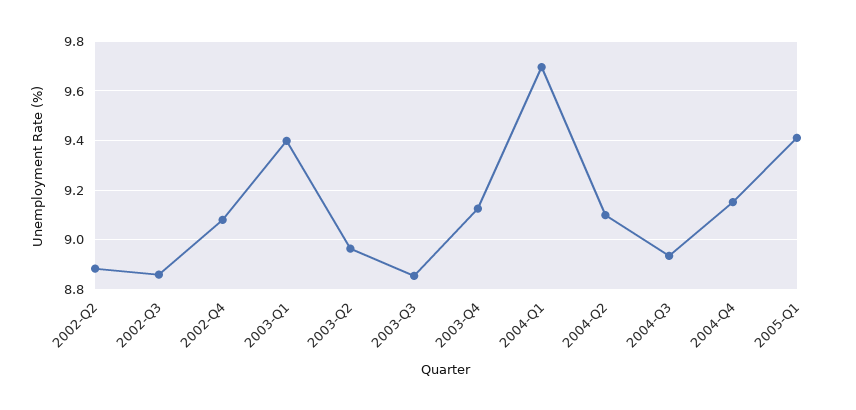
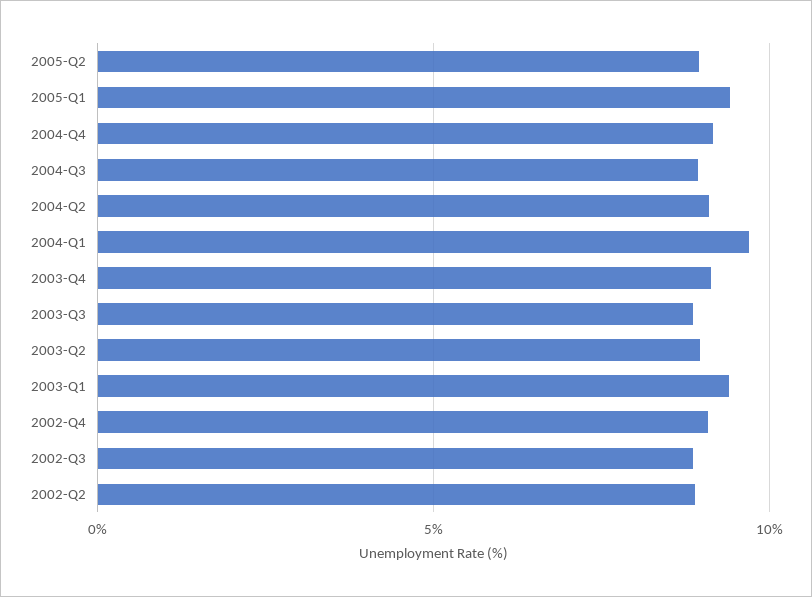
2005-Q2: none -> 9

